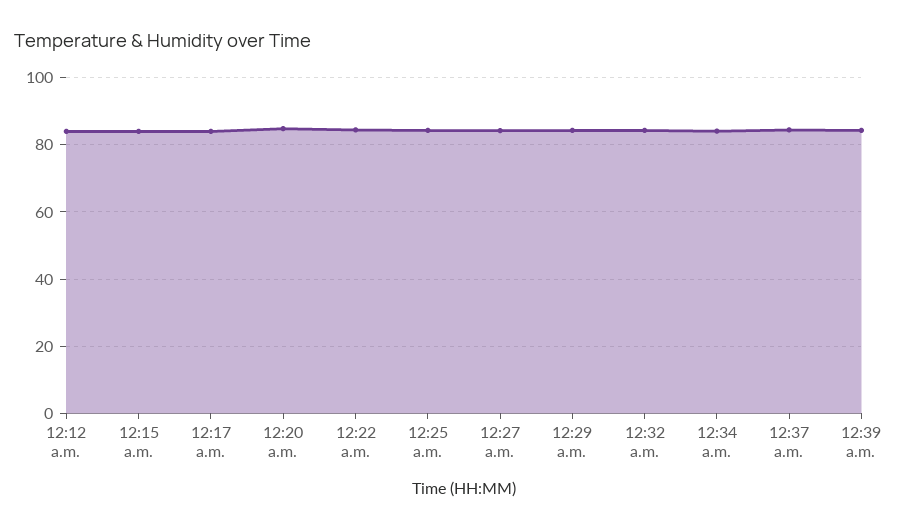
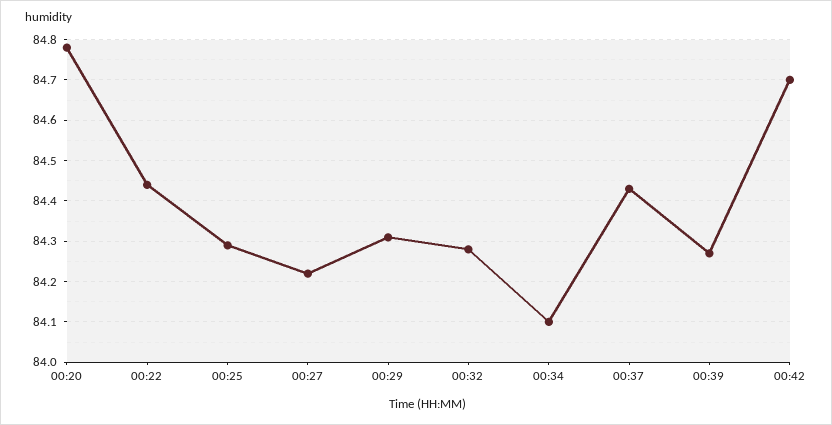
12:12 a.m.: 84 -> none
12:15 a.m.: 84 -> none
12:17 a.m.: 84 -> none
00:42: none -> 84.7

